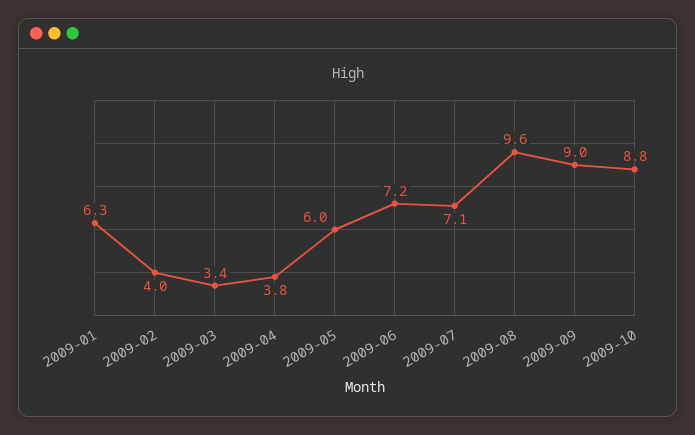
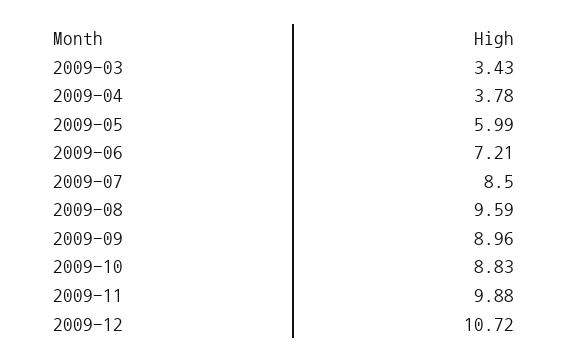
2009-01: 6.3 -> none
2009-02: 4 -> none
2009-07: 7.1 -> 8.5
2009-11: none -> 9.88
2009-12: none -> 10.72

